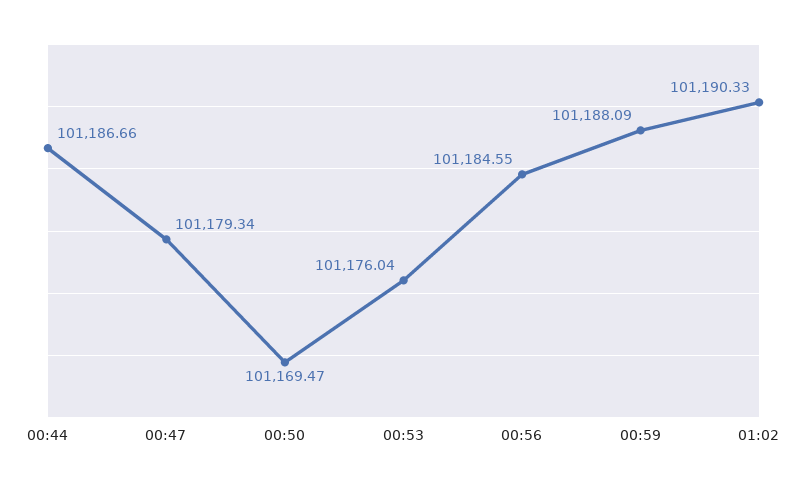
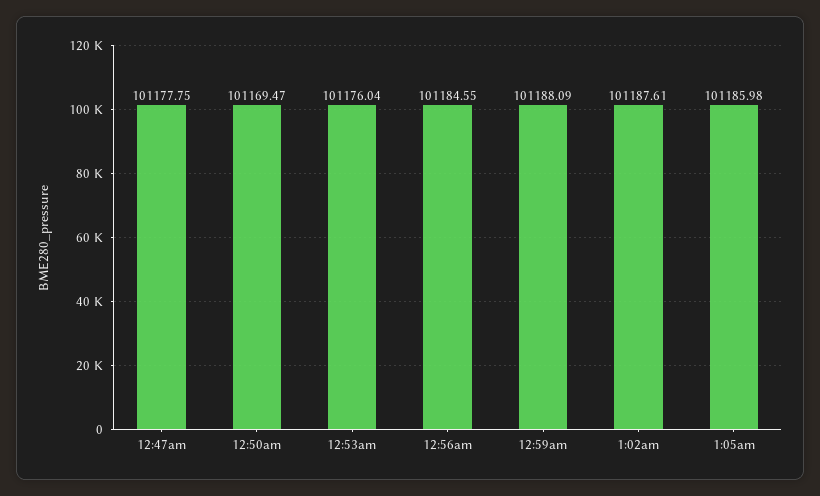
00:44: 101186.66 -> none
00:47: 101179.34 -> 101177.75
01:02: 101190.33 -> 101187.61
1:05am: none -> 101185.98

